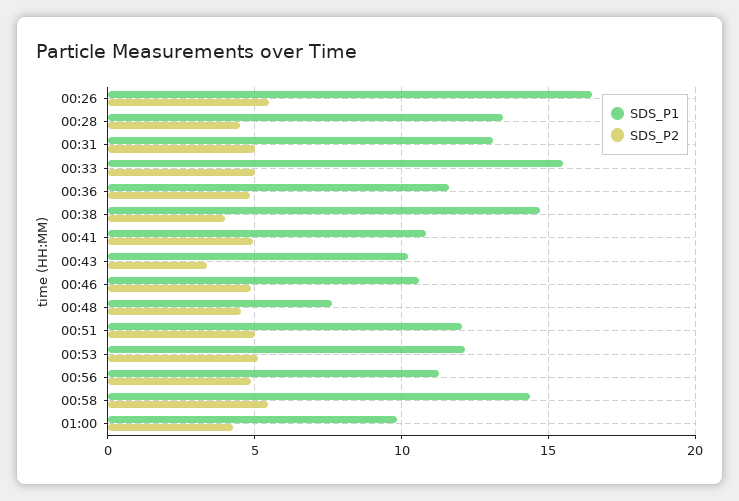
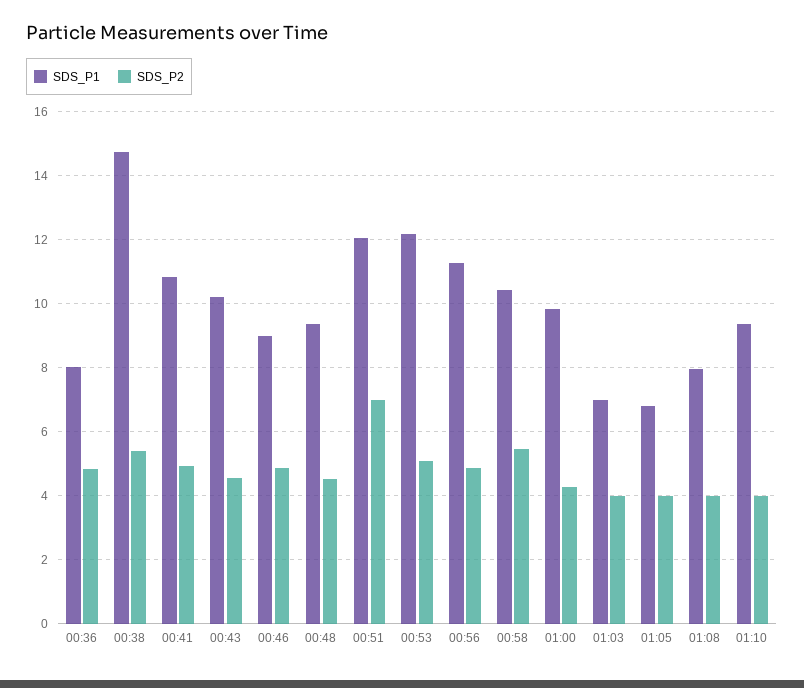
SDS_P1, 00:26: 16.5 -> none
SDS_P2, 00:26: 5.5 -> none
SDS_P1, 00:28: 13.5 -> none
SDS_P2, 00:28: 4.5 -> none
SDS_P1, 00:31: 13 -> none
SDS_P2, 00:31: 5 -> none
SDS_P1, 00:33: 15.5 -> none
SDS_P2, 00:33: 5 -> none
SDS_P1, 00:36: 11.5 -> 8
SDS_P2, 00:38: 4 -> 5.4
SDS_P2, 00:43: 3.5 -> 4.6
SDS_P1, 00:46: 10.5 -> 9
SDS_P1, 00:48: 7.5 -> 9.4
SDS_P2, 00:51: 5 -> 7
SDS_P1, 00:58: 14.5 -> 10.4
SDS_P1, 01:03: none -> 7
SDS_P2, 01:03: none -> 4
SDS_P1, 01:05: none -> 6.8
SDS_P2, 01:05: none -> 4
SDS_P1, 01:08: none -> 8
SDS_P2, 01:08: none -> 4
SDS_P1, 01:10: none -> 9.4
SDS_P2, 01:10: none -> 4

